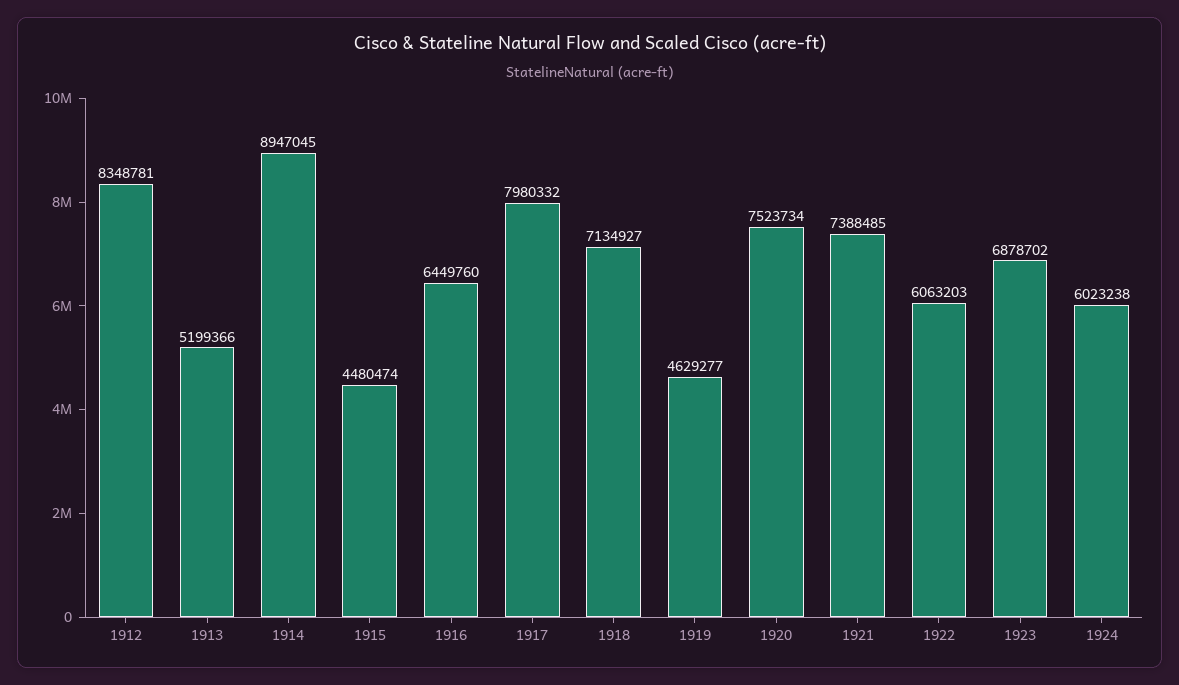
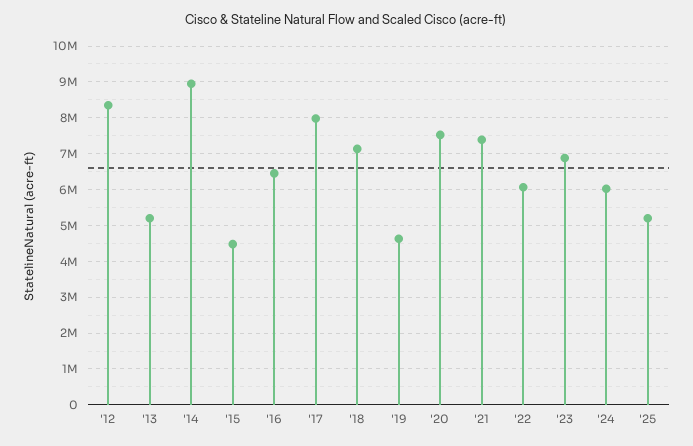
'25: none -> 5200000

